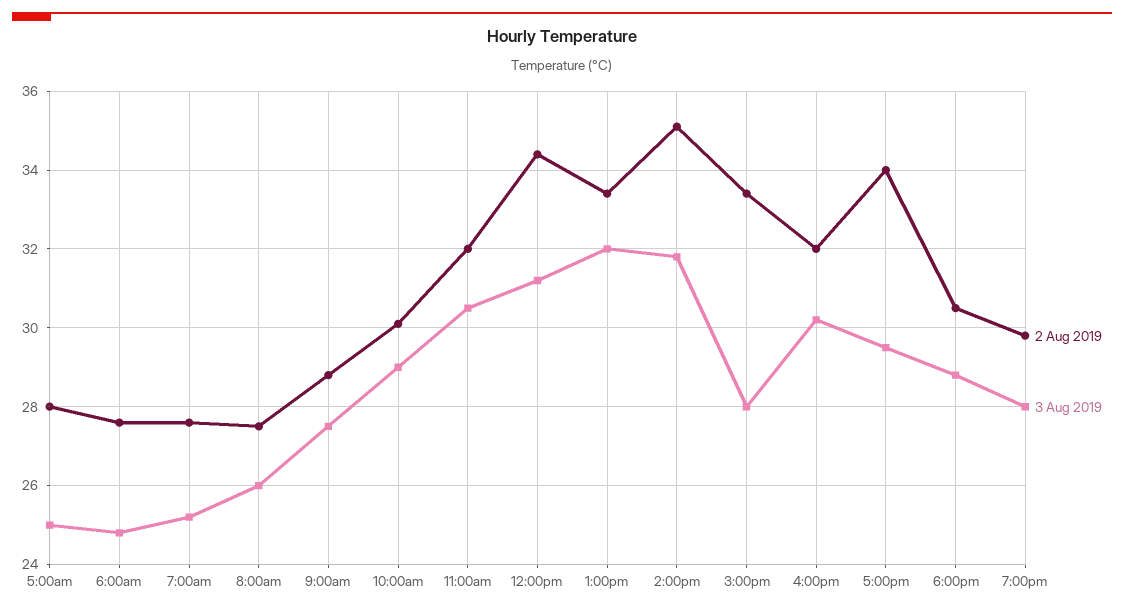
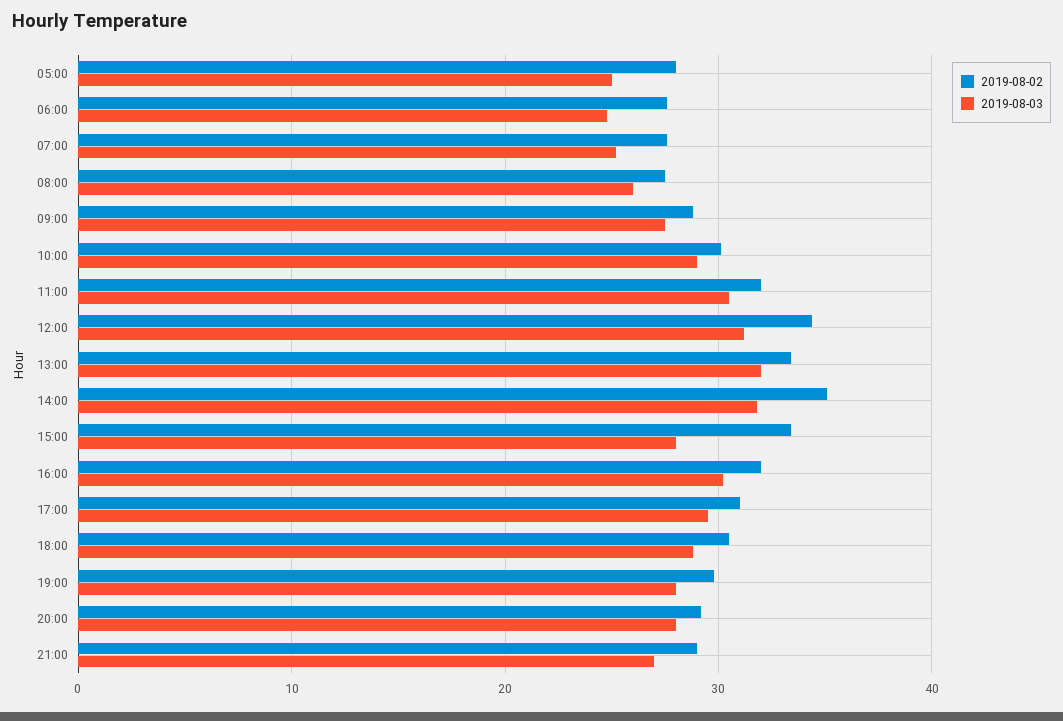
2 Aug 2019, 5:00pm: 34 -> 31
2 Aug 2019, 20:00: none -> 29
3 Aug 2019, 20:00: none -> 28
2 Aug 2019, 21:00: none -> 29
3 Aug 2019, 21:00: none -> 27

